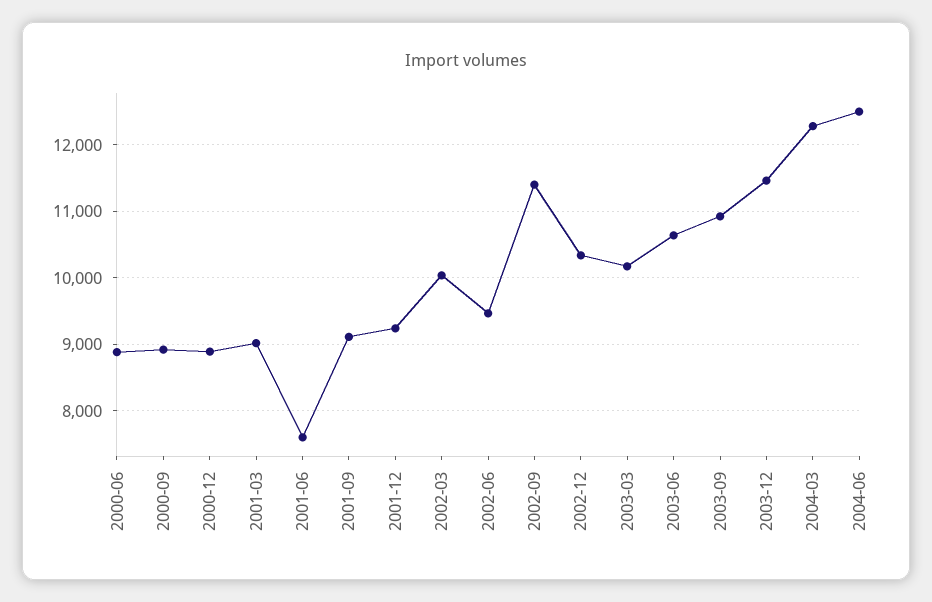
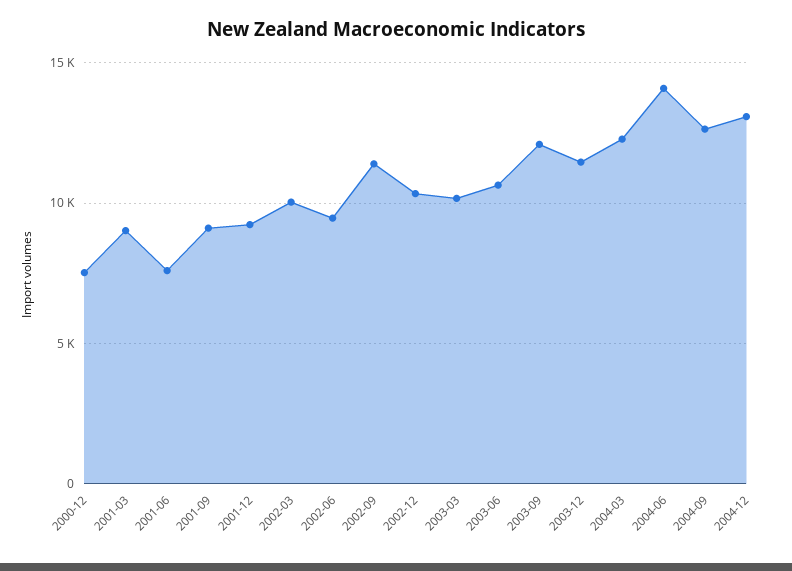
2000-06: 8900 -> none
2000-09: 8900 -> none
2000-12: 8900 -> 7500
2003-09: 10900 -> 12000
2004-06: 12500 -> 14000
2004-09: none -> 12500
2004-12: none -> 13000

